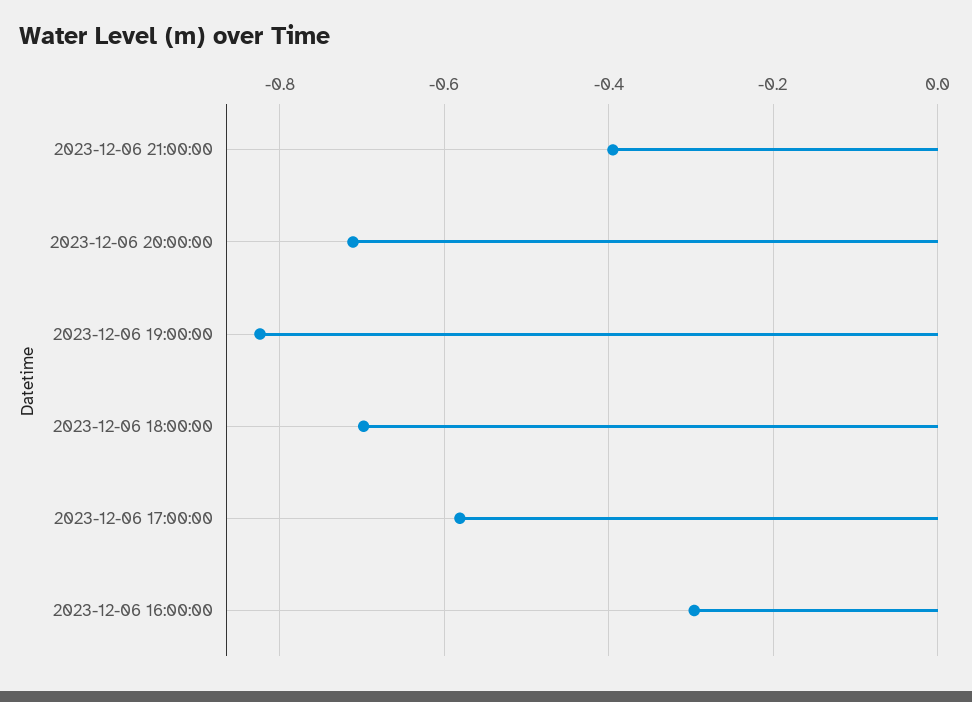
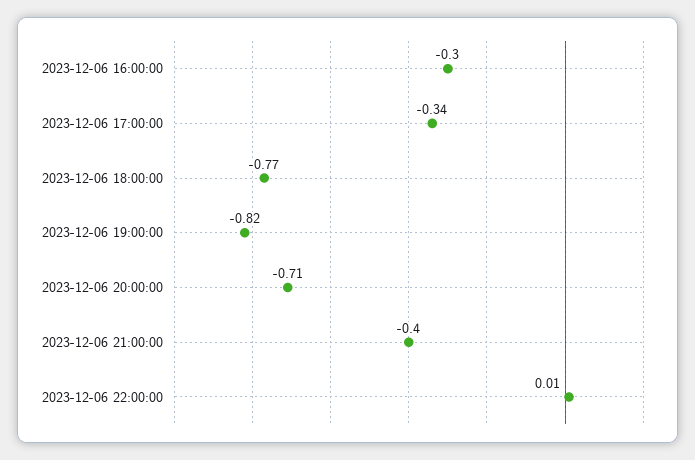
2023-12-06 18:00:00: -0.7 -> -0.77
2023-12-06 17:00:00: -0.58 -> -0.34
2023-12-06 22:00:00: none -> 0.01

